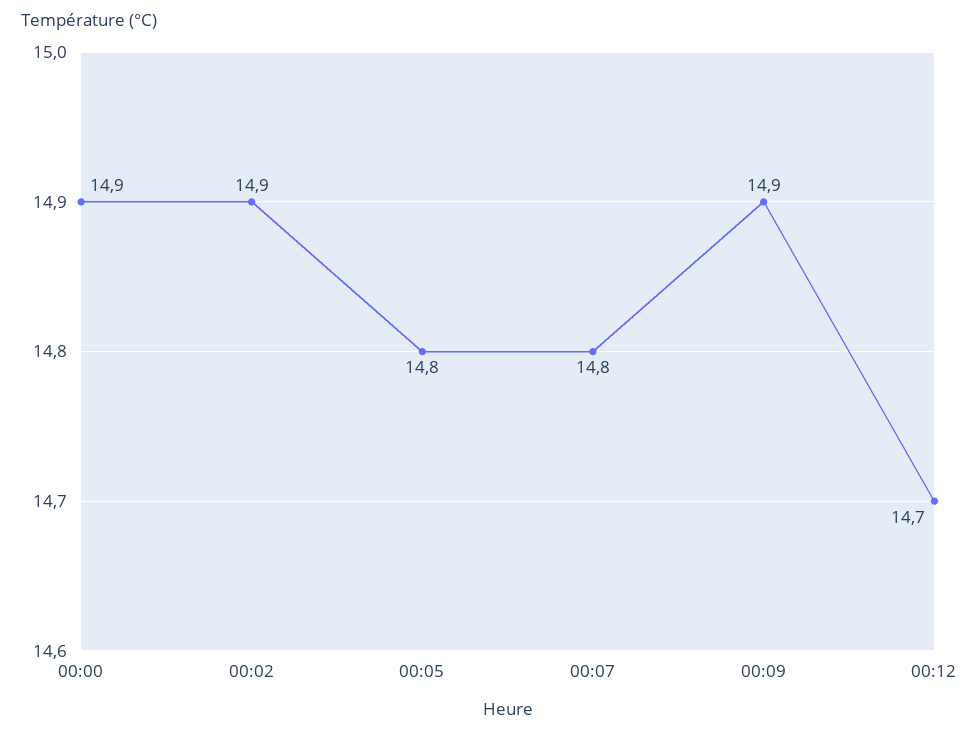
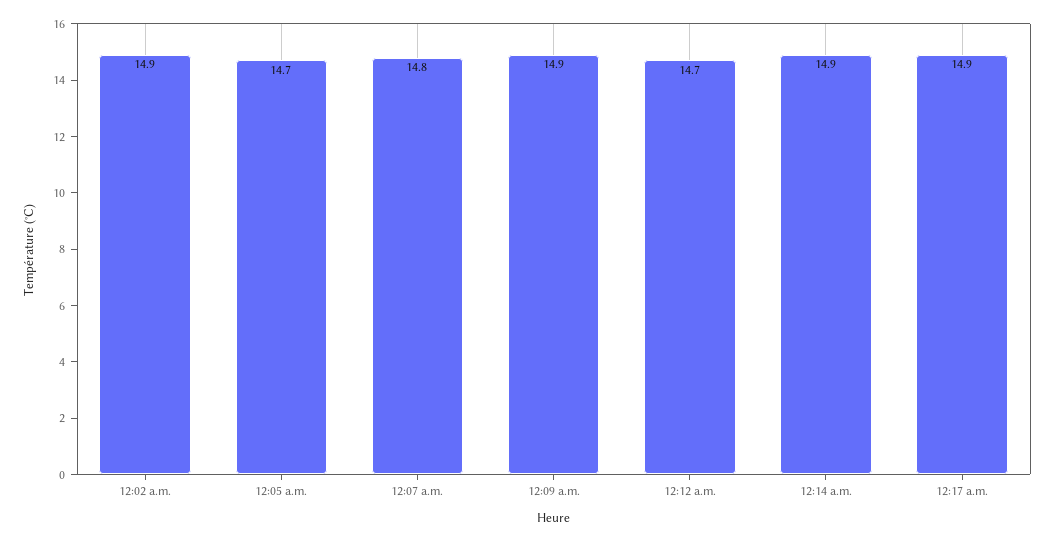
00:00: 14.9 -> none
00:05: 14.8 -> 14.7
12:14 a.m.: none -> 14.9
12:17 a.m.: none -> 14.9

